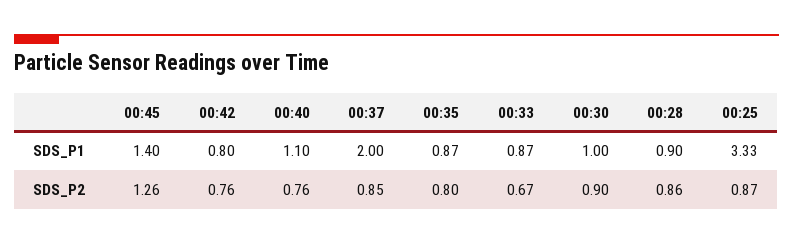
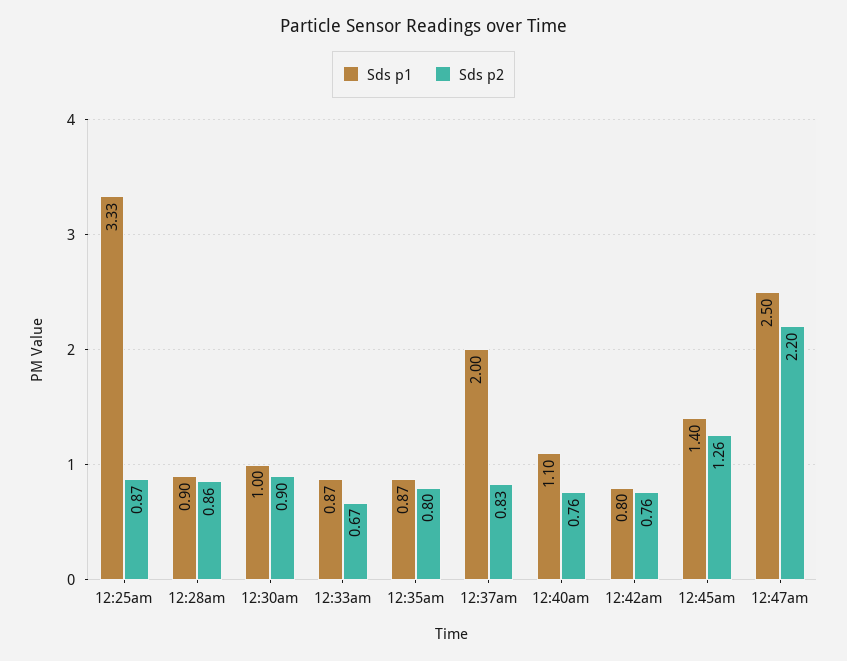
SDS_P2, 00:37: 0.85 -> 0.83
SDS_P1, 12:47am: none -> 2.5
SDS_P2, 12:47am: none -> 2.2

